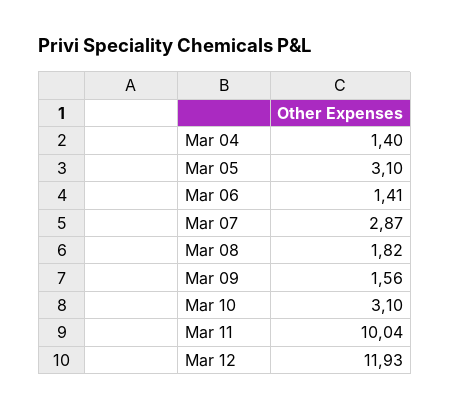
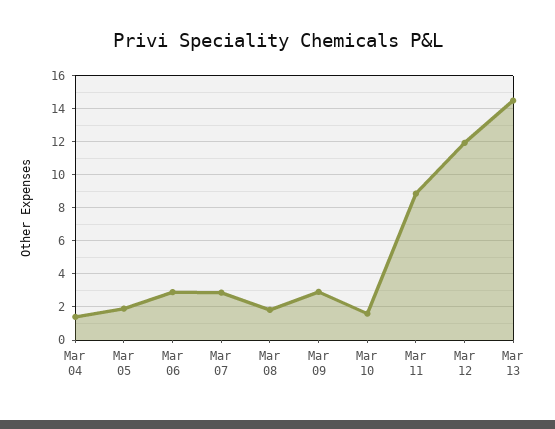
Mar 05: 3.1 -> 2
Mar 06: 1.41 -> 3
Mar 09: 1.56 -> 3
Mar 10: 3.1 -> 1.5
Mar 11: 10.04 -> 9
Mar 13: none -> 14.5

